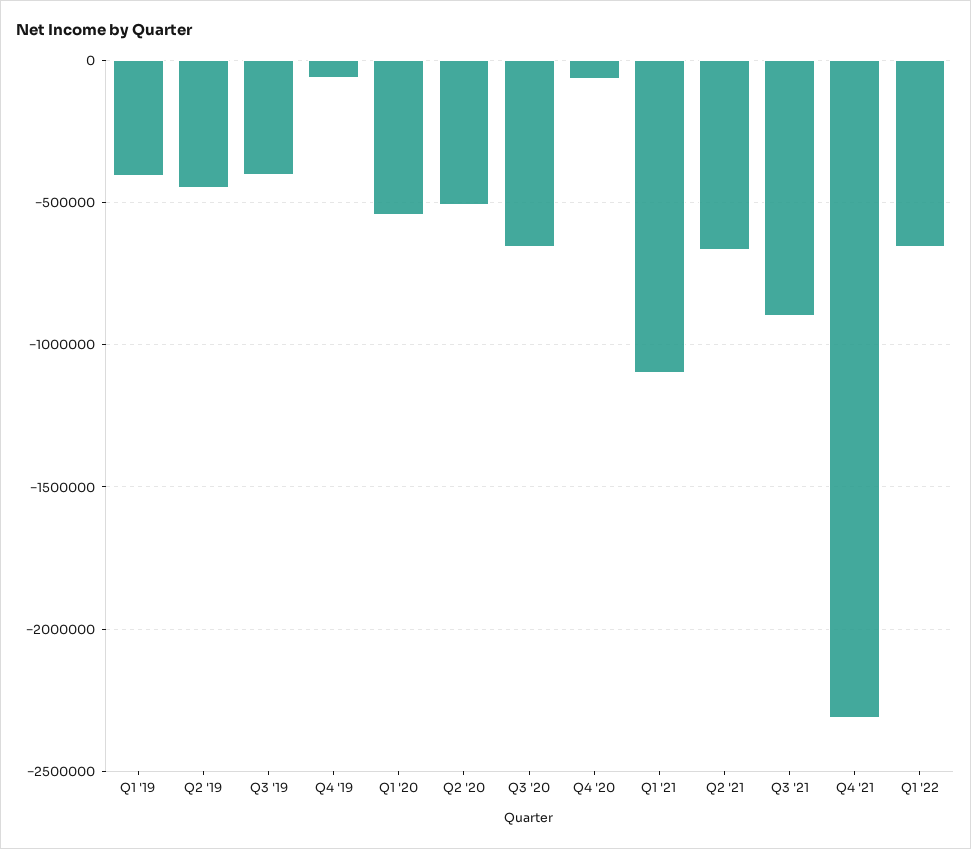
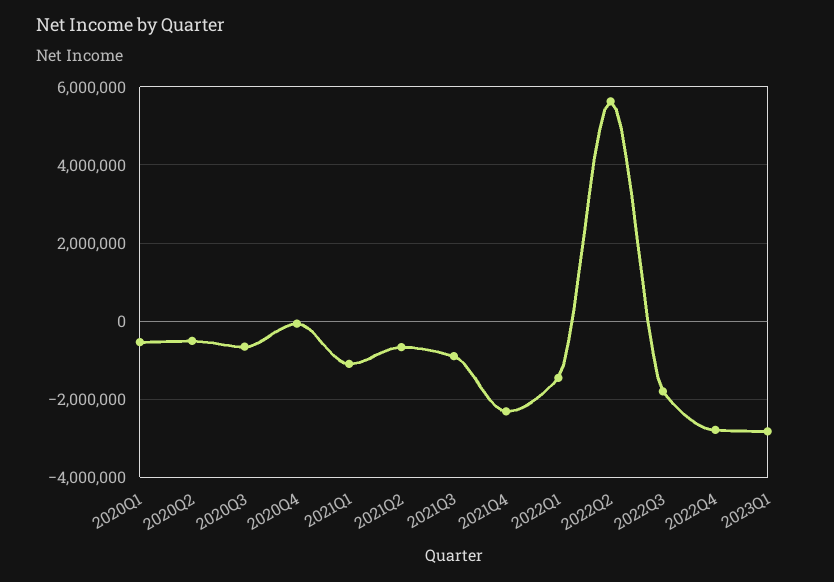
Q1 '19: -400000 -> none
Q2 '19: -450000 -> none
Q3 '19: -400000 -> none
Q4 '19: -50000 -> none
Q1 '22: -650000 -> -1400000
2022Q2: none -> 5600000
2022Q3: none -> -1800000
2022Q4: none -> -2800000
2023Q1: none -> -2800000

